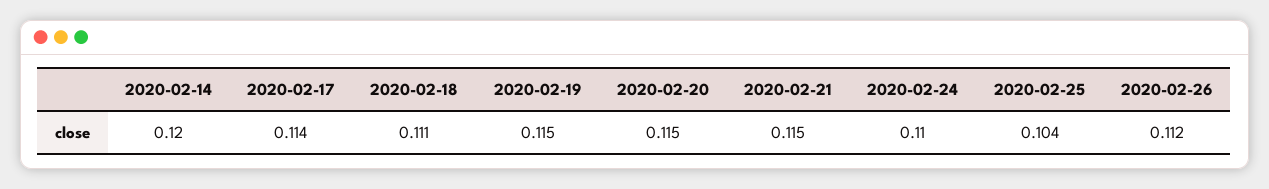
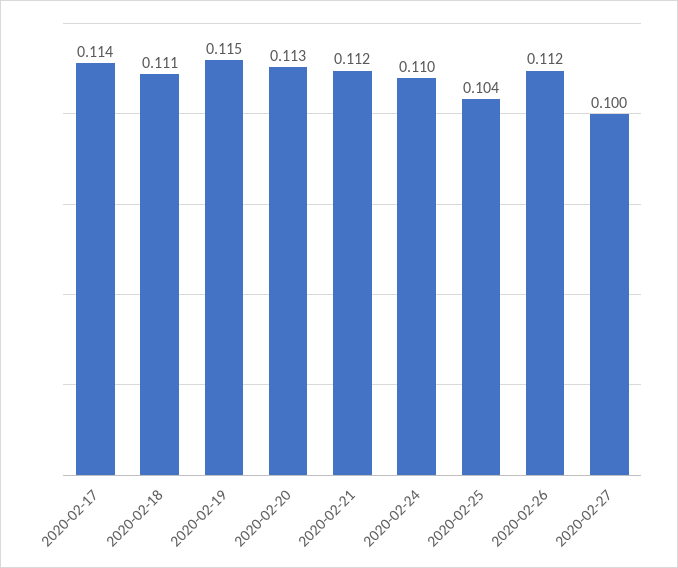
2020-02-14: 0.12 -> none
2020-02-20: 0.115 -> 0.113
2020-02-21: 0.115 -> 0.112
2020-02-27: none -> 0.1

